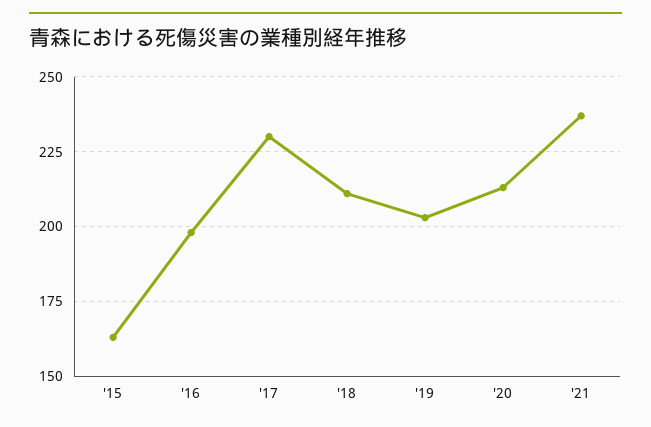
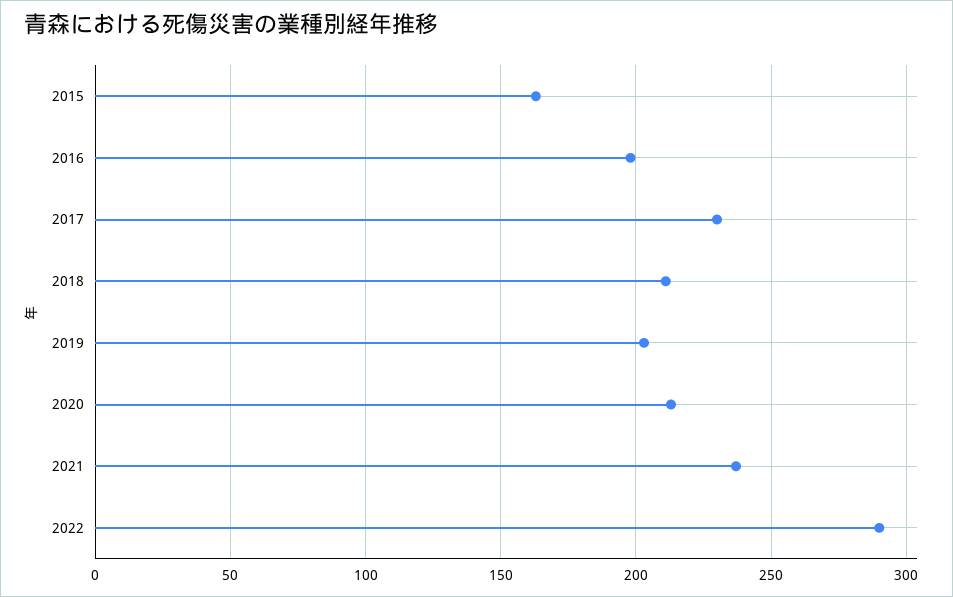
2022: none -> 290

